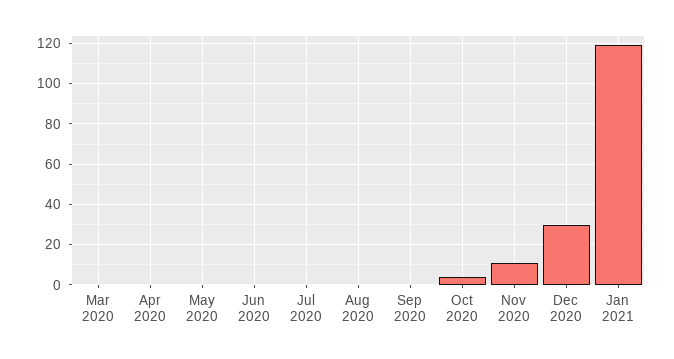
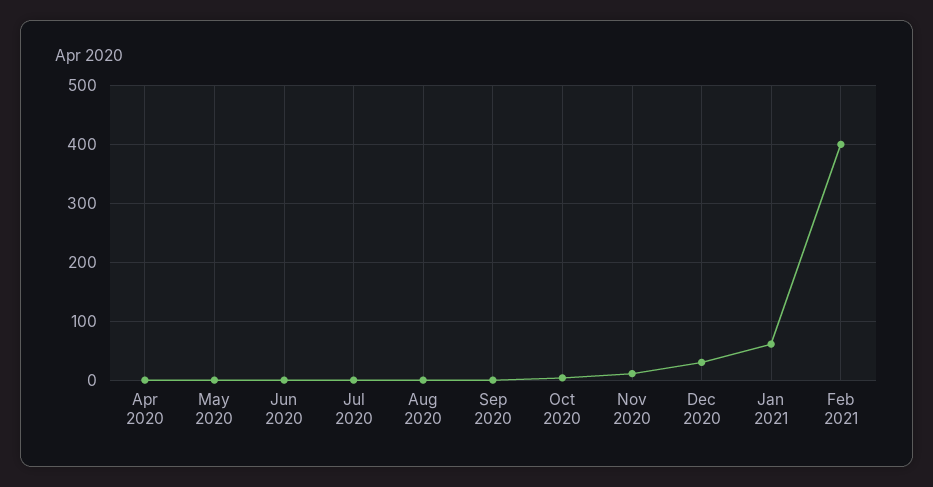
Mar 2020: 0 -> none
Jan 2021: 120 -> 60
Feb 2021: none -> 400

